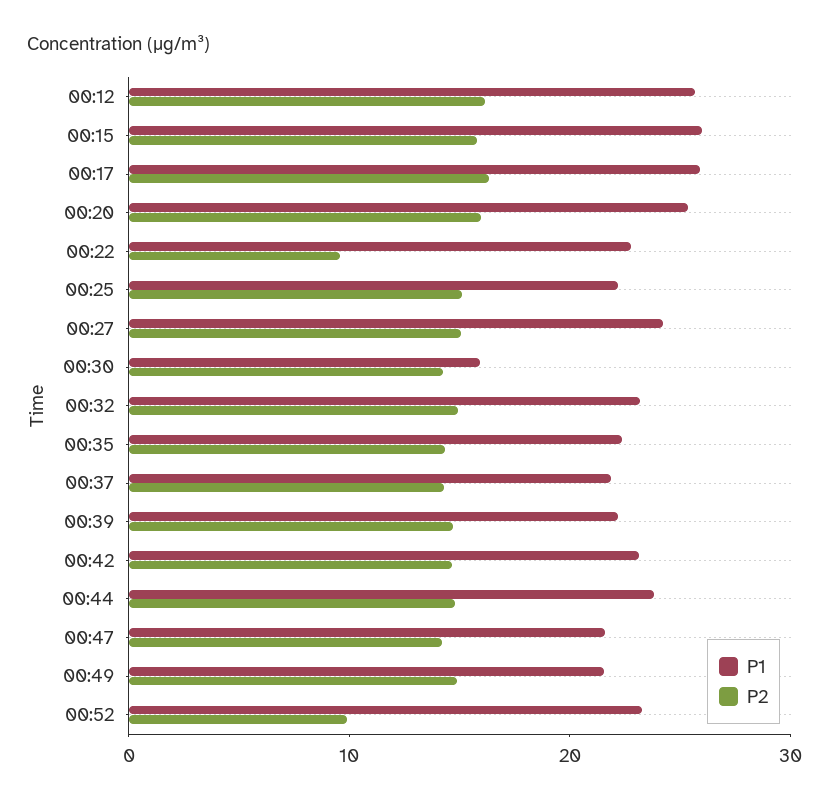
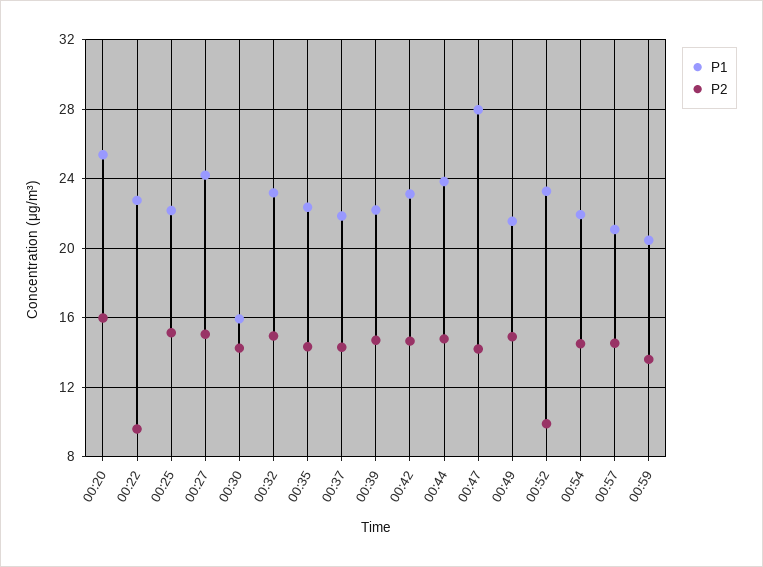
P1, 00:12: 26 -> none
P2, 00:12: 16 -> none
P1, 00:15: 26 -> none
P2, 00:15: 16 -> none
P1, 00:17: 26 -> none
P2, 00:17: 16 -> none
P1, 00:47: 22 -> 28
P1, 00:54: none -> 22
P2, 00:54: none -> 14.5
P1, 00:57: none -> 21
P2, 00:57: none -> 14.5
P1, 00:59: none -> 20.5
P2, 00:59: none -> 13.5

